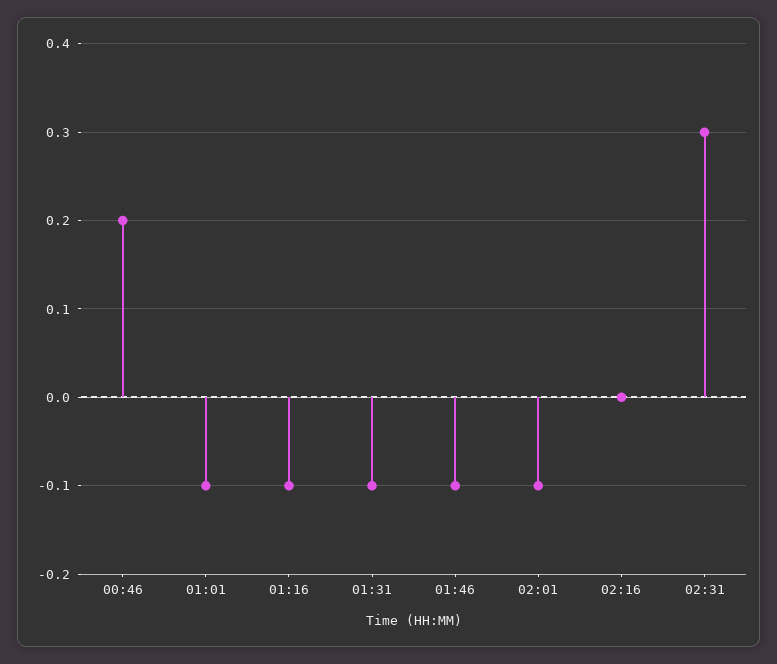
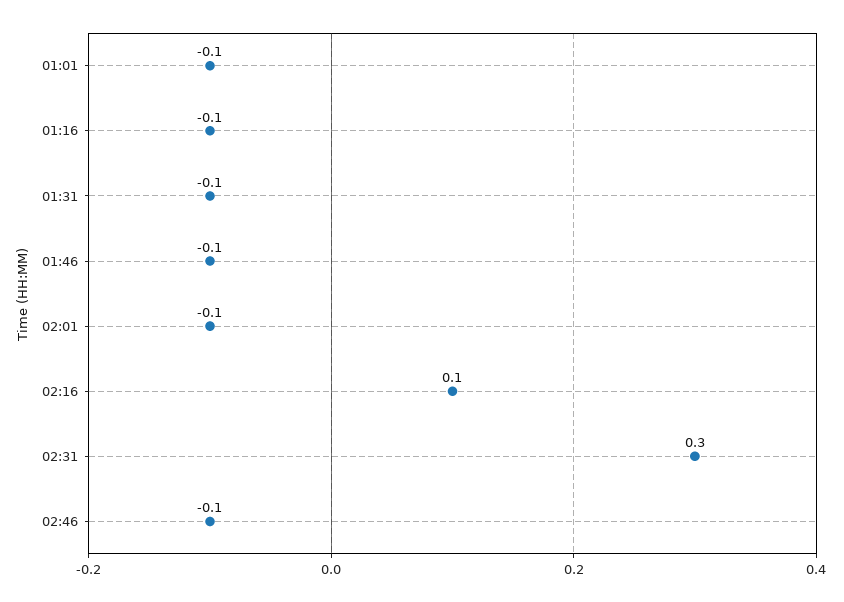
00:46: 0.2 -> none
02:16: 0 -> 0.1
02:46: none -> -0.1

